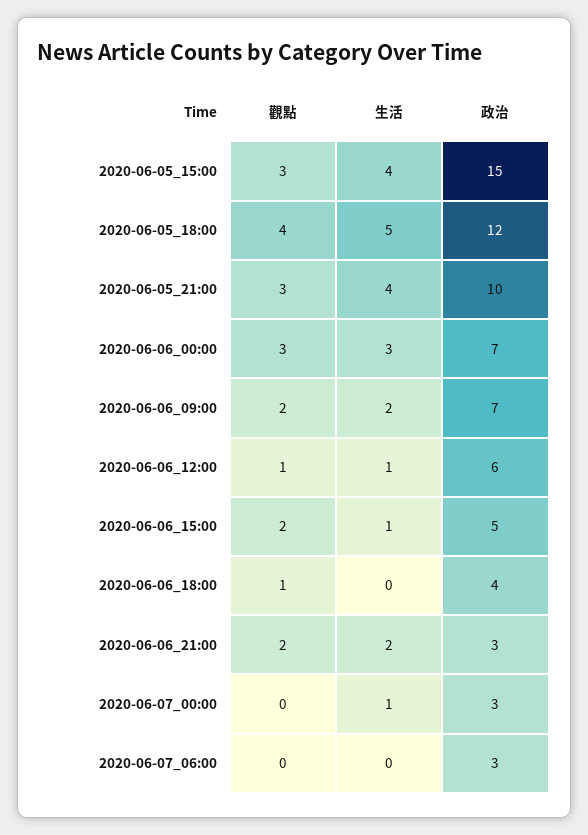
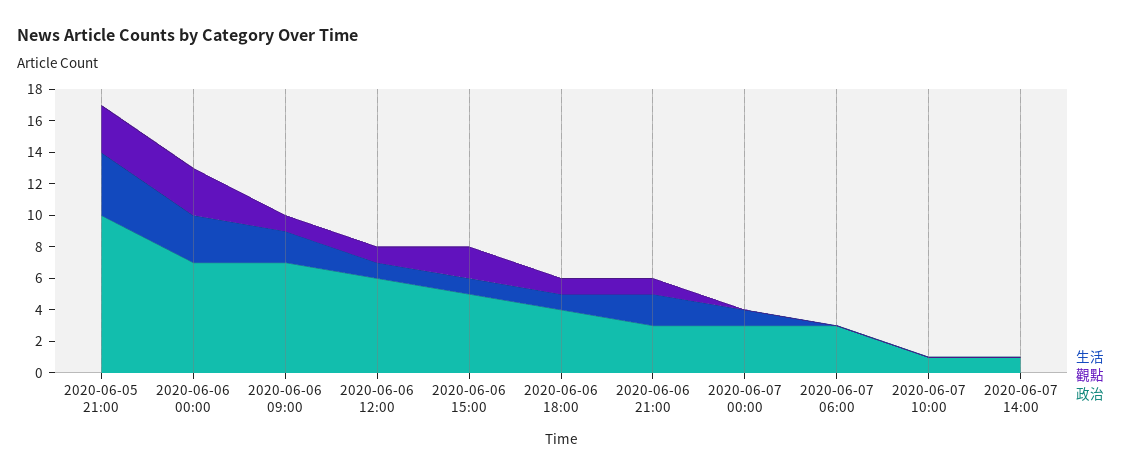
觀點, 2020-06-05_15:00: 3 -> none
生活, 2020-06-05_15:00: 4 -> none
政治, 2020-06-05_15:00: 15 -> none
觀點, 2020-06-05_18:00: 4 -> none
生活, 2020-06-05_18:00: 5 -> none
政治, 2020-06-05_18:00: 12 -> none
觀點, 2020-06-06_09:00: 2 -> 1
生活, 2020-06-06_18:00: 0 -> 1
觀點, 2020-06-06_21:00: 2 -> 1
生活, 2020-06-07 10:00: none -> 0
觀點, 2020-06-07 10:00: none -> 0
政治, 2020-06-07 10:00: none -> 1
生活, 2020-06-07 14:00: none -> 0
觀點, 2020-06-07 14:00: none -> 0
政治, 2020-06-07 14:00: none -> 1

